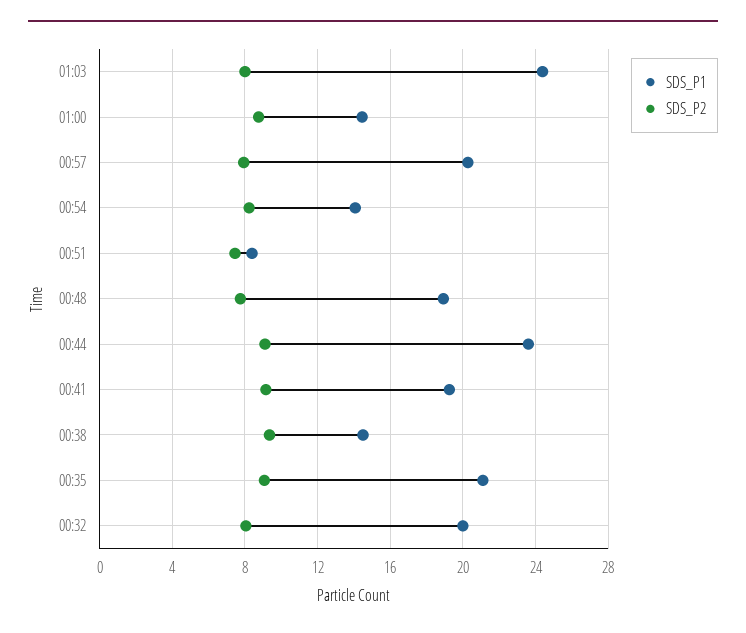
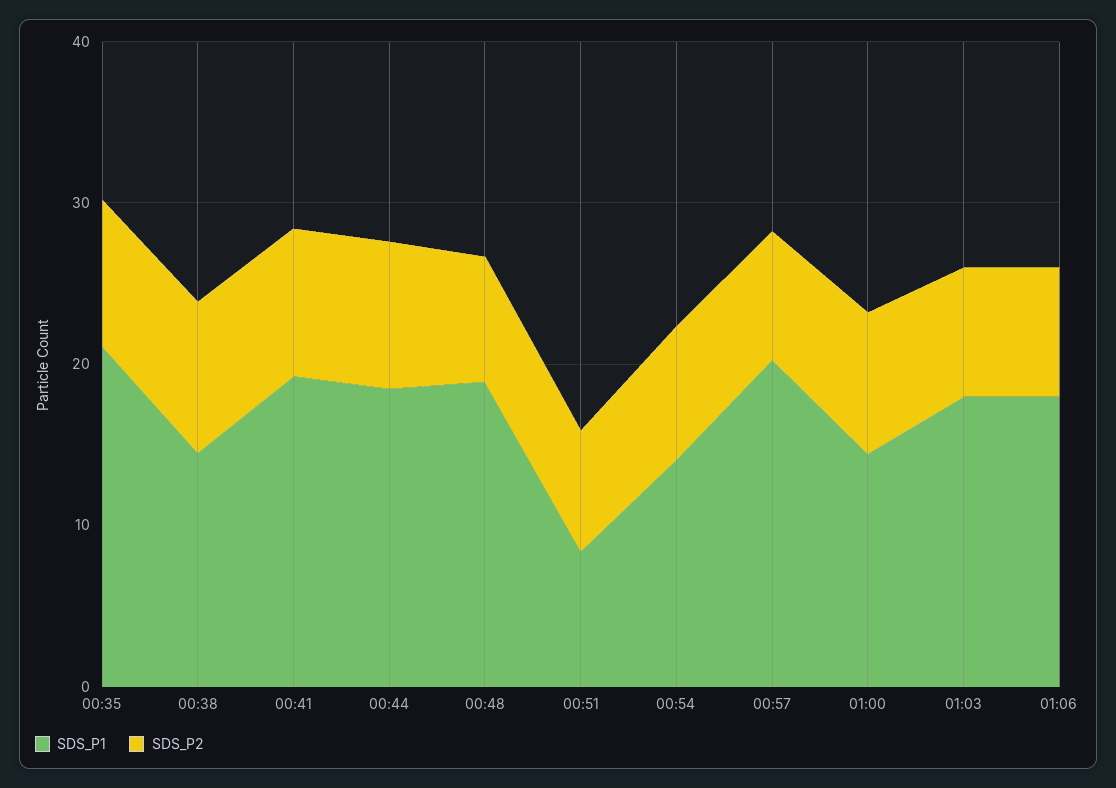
SDS_P1, 01:03: 24.5 -> 18
SDS_P1, 00:44: 23.5 -> 18
SDS_P1, 00:32: 20 -> none
SDS_P2, 00:32: 8 -> none
SDS_P1, 01:06: none -> 18
SDS_P2, 01:06: none -> 8

